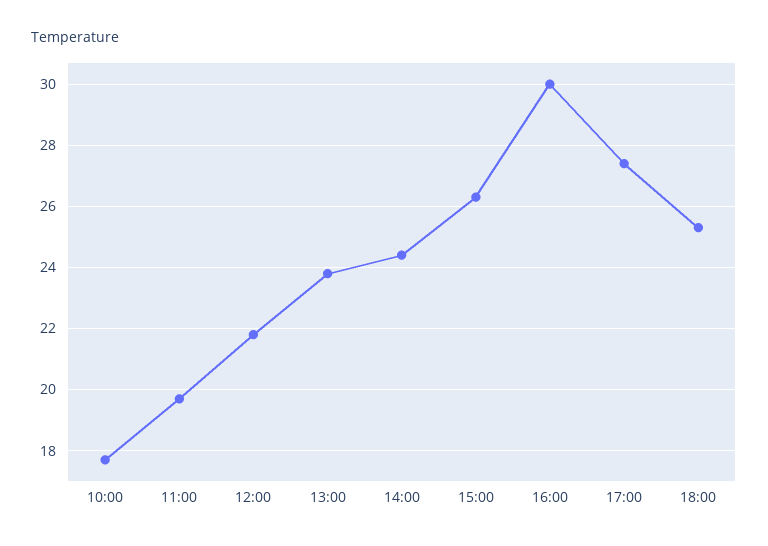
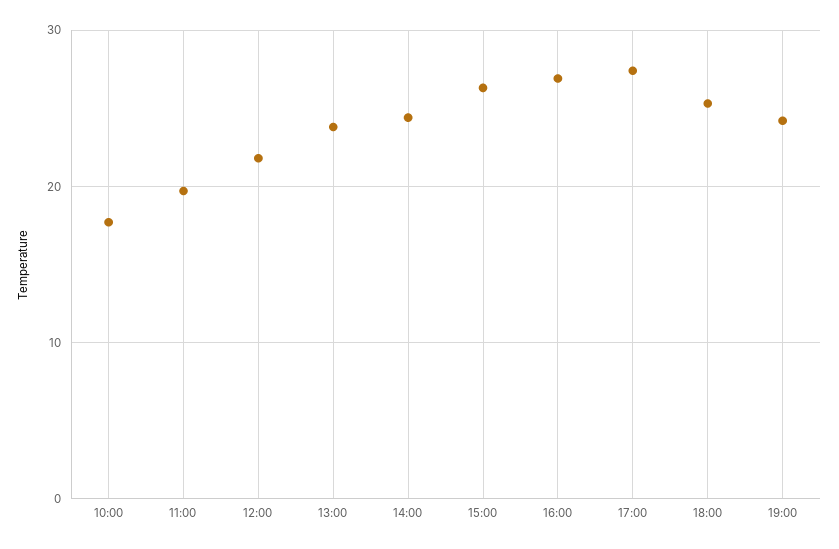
16:00: 30 -> 27
19:00: none -> 24

